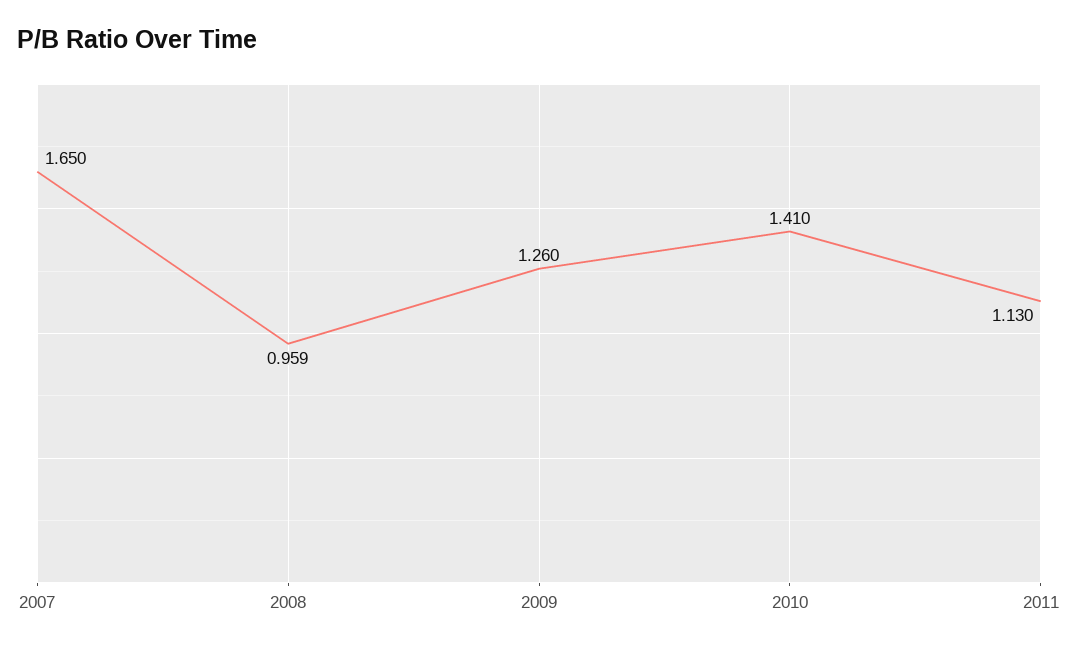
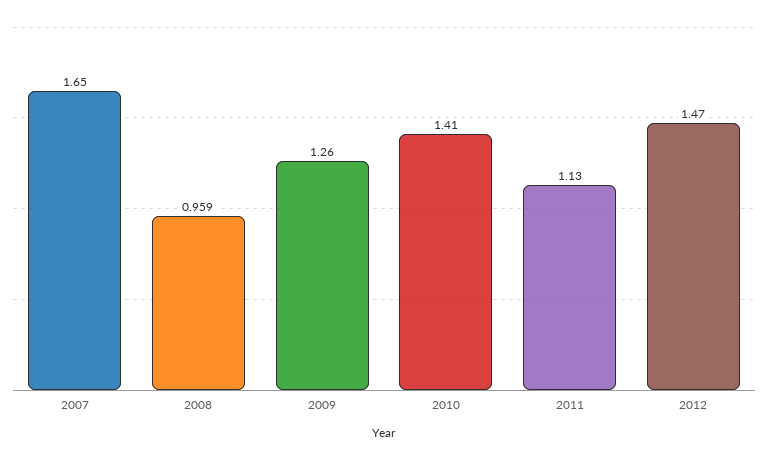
2012: none -> 1.47

